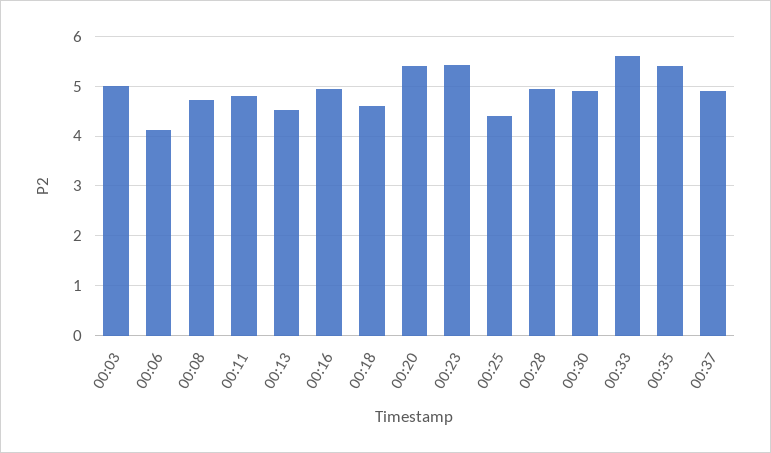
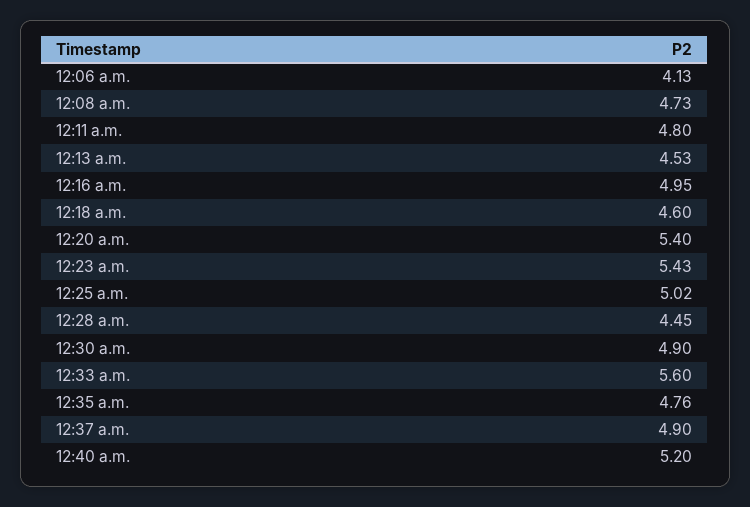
00:03: 5 -> none
00:25: 4.4 -> 5.02
00:28: 5 -> 4.45
00:35: 5.4 -> 4.76
12:40 a.m.: none -> 5.2

